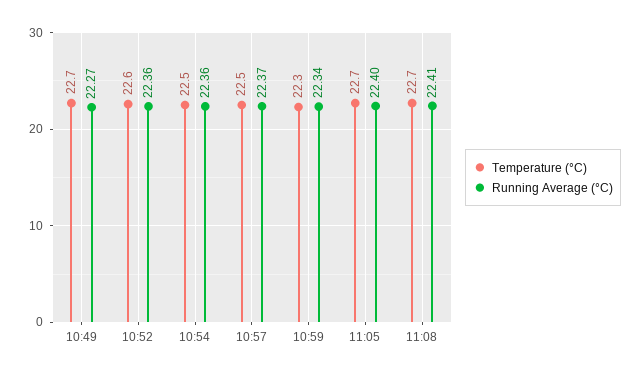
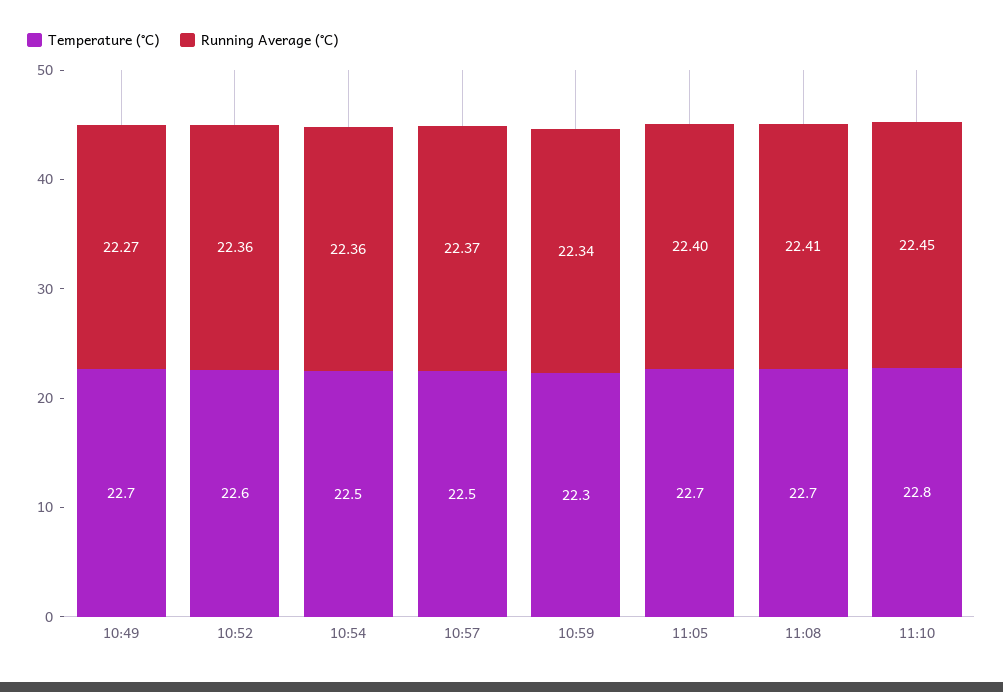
Temperature (°C), 11:10: none -> 22.8
Running Average (°C), 11:10: none -> 22.45

